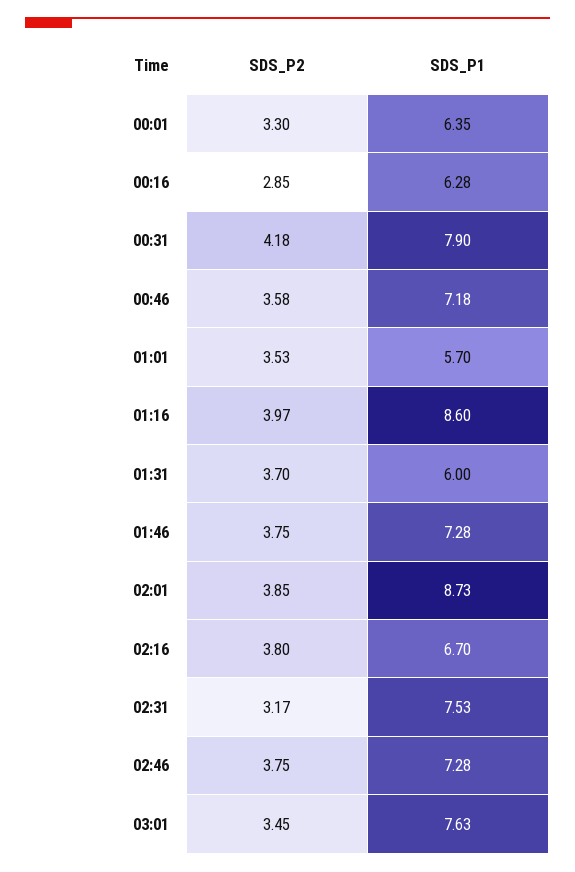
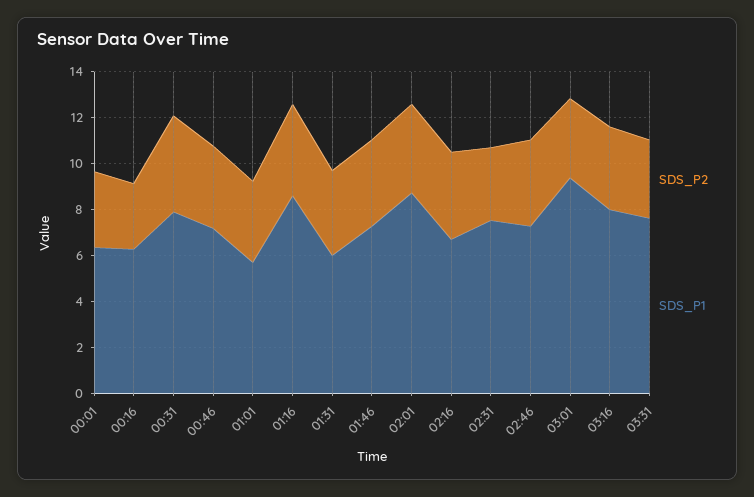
SDS_P1, 03:01: 7.63 -> 9.5
SDS_P2, 03:16: none -> 3.5
SDS_P1, 03:16: none -> 8
SDS_P2, 03:31: none -> 3.5
SDS_P1, 03:31: none -> 7.5

